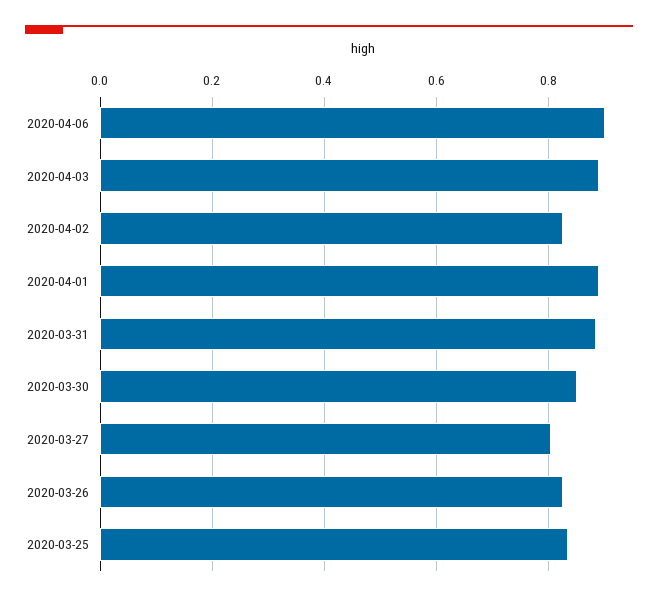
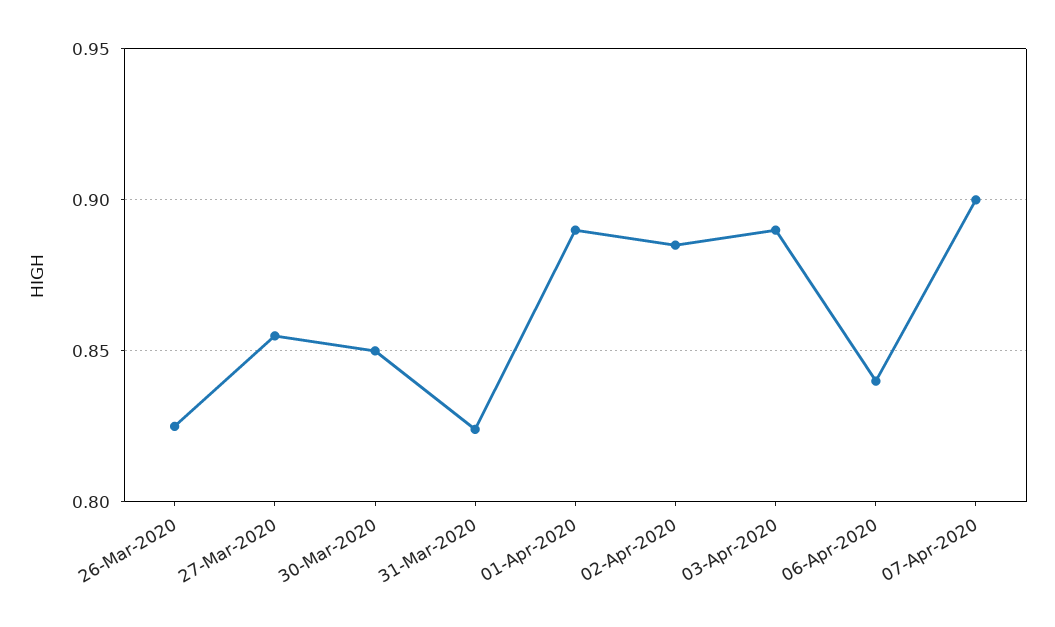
2020-04-06: 0.9 -> 0.84
2020-04-02: 0.82 -> 0.885
2020-03-31: 0.88 -> 0.825
2020-03-27: 0.8 -> 0.855
2020-03-25: 0.84 -> none
07-Apr-2020: none -> 0.9

